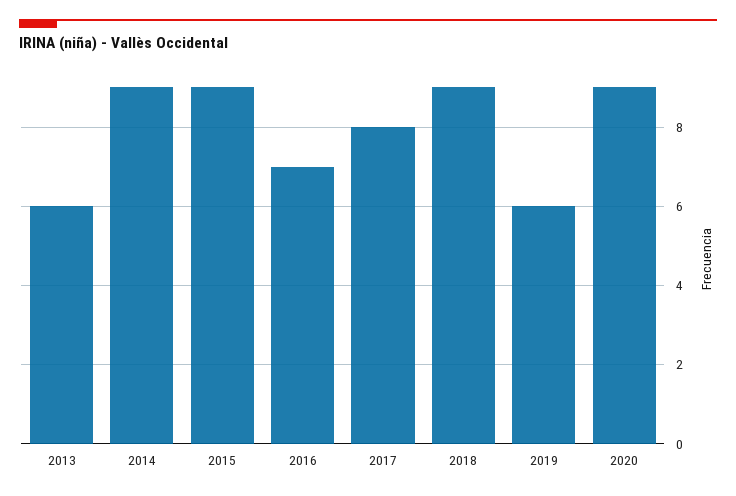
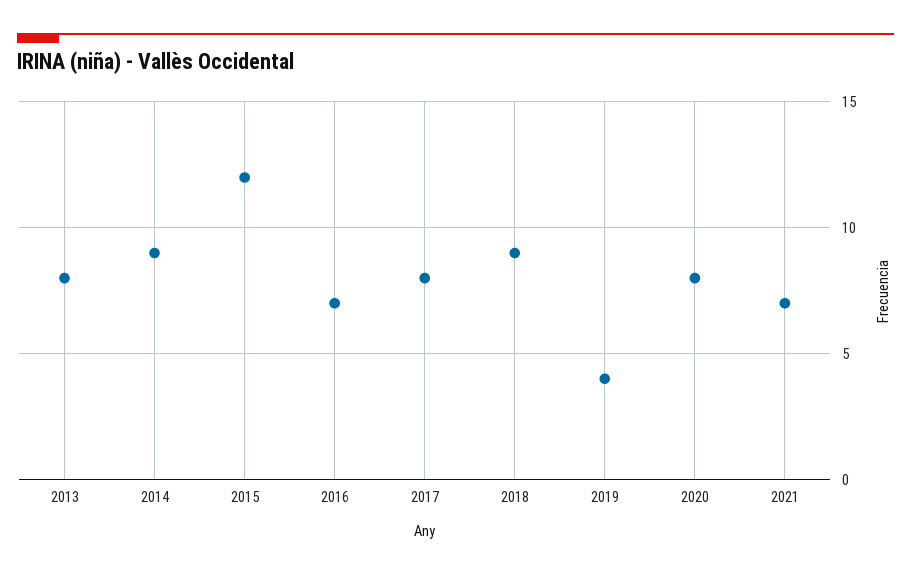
2013: 6 -> 8
2015: 9 -> 12
2019: 6 -> 4
2020: 9 -> 8
2021: none -> 7

